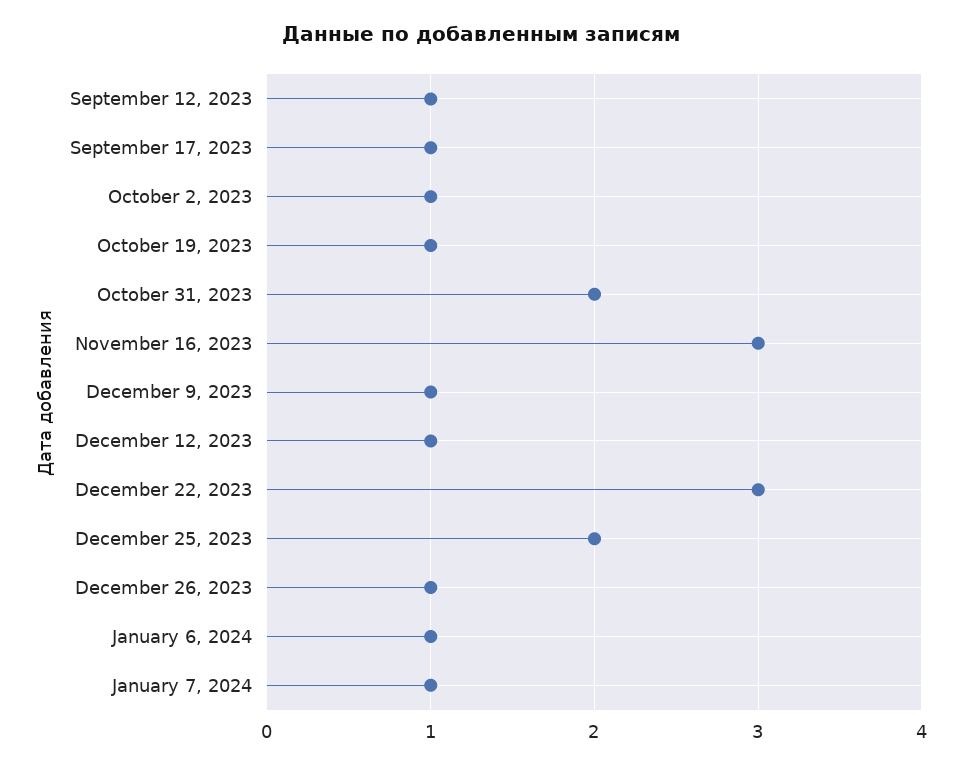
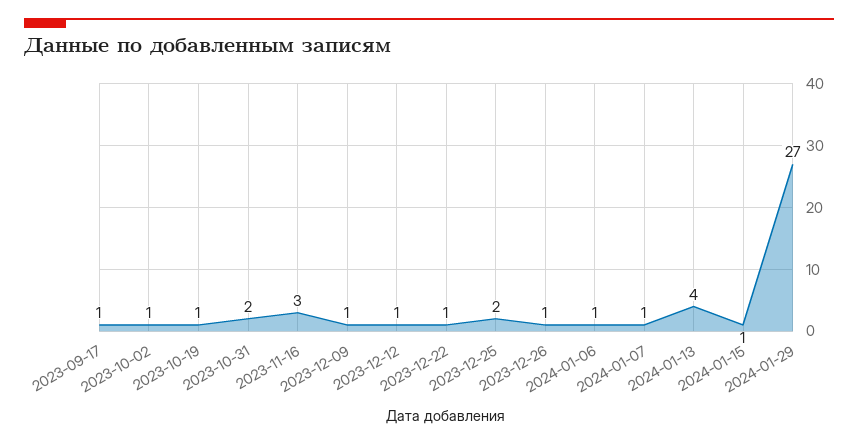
September 12, 2023: 1 -> none
December 22, 2023: 3 -> 1
2024-01-13: none -> 4
2024-01-15: none -> 1
2024-01-29: none -> 27

